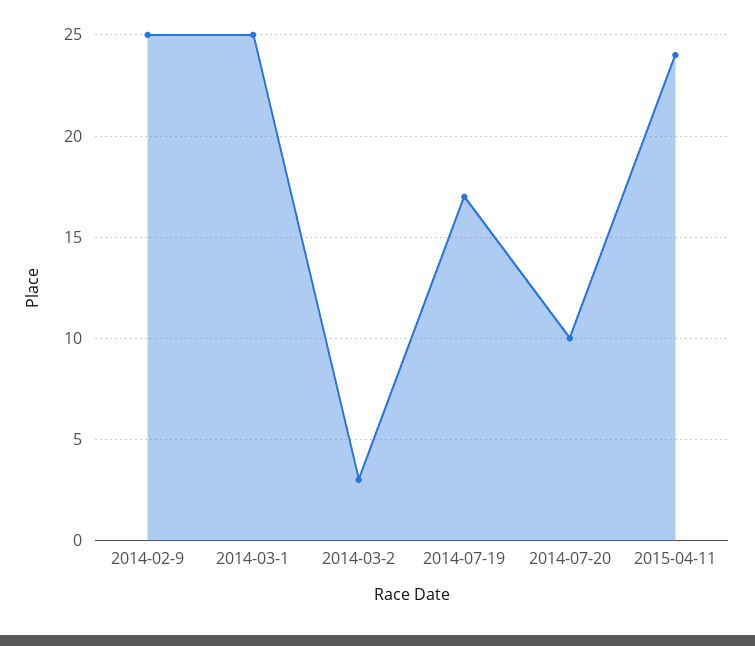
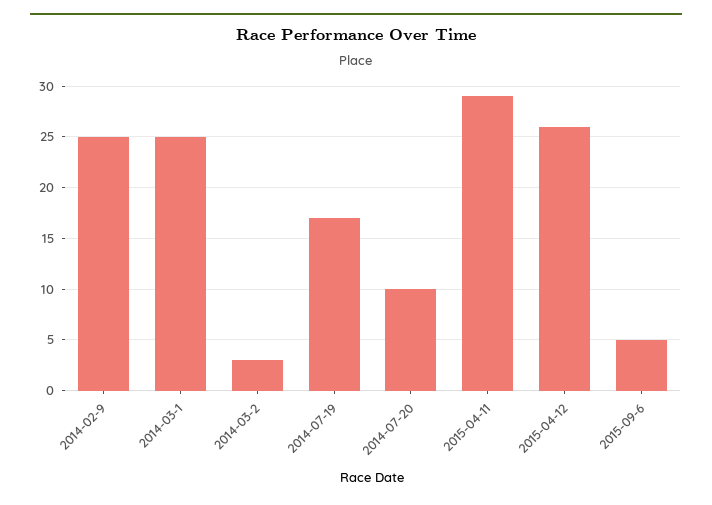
2015-04-11: 24 -> 29
2015-04-12: none -> 26
2015-09-6: none -> 5

